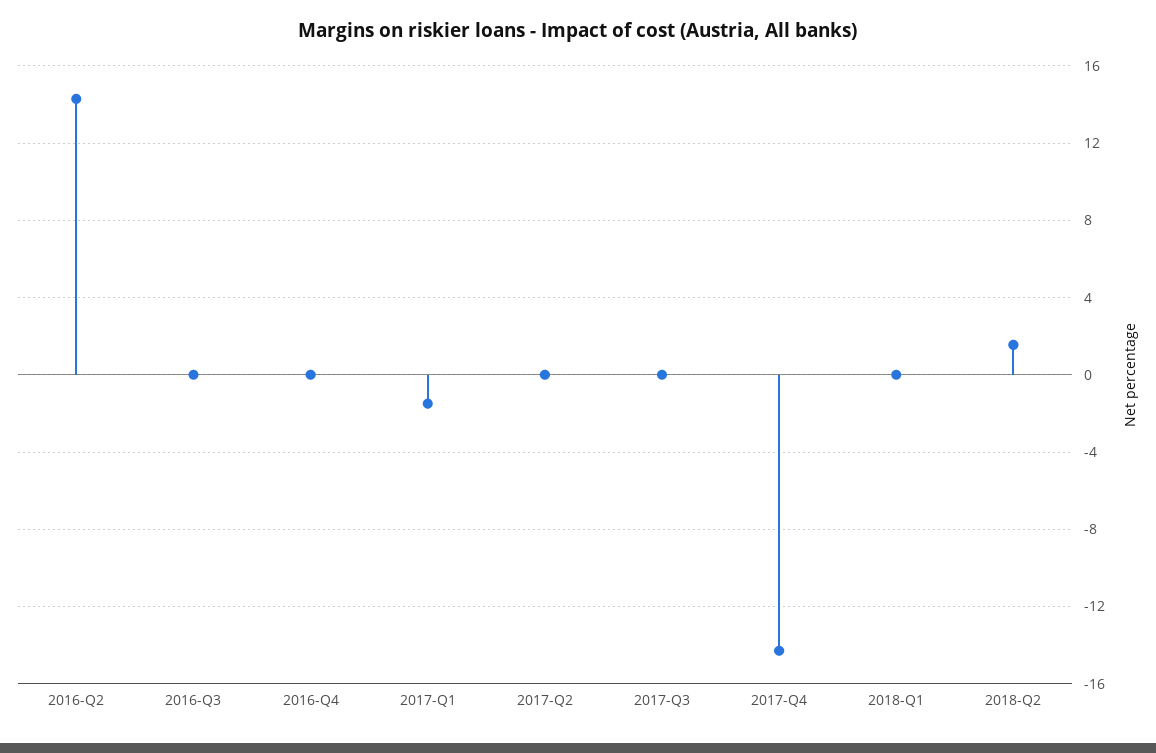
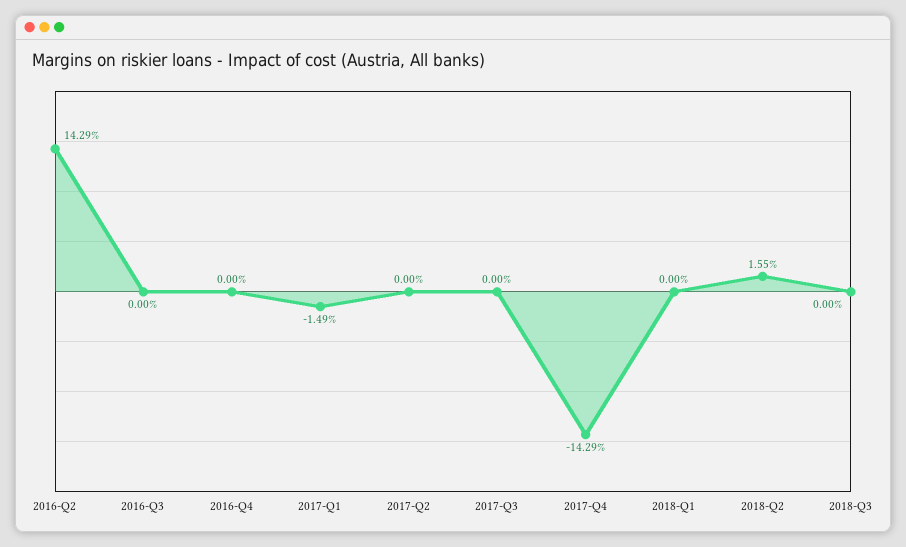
2018-Q3: none -> 0

